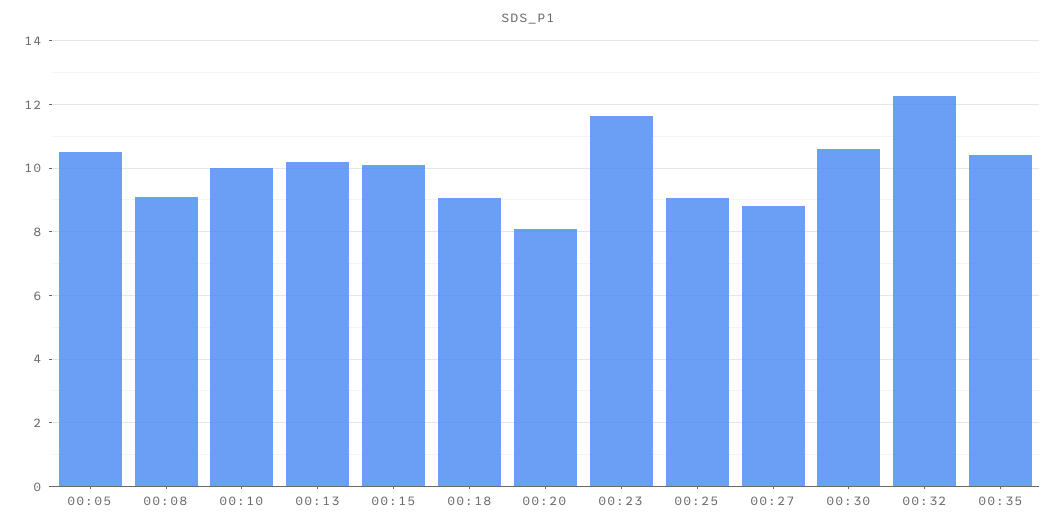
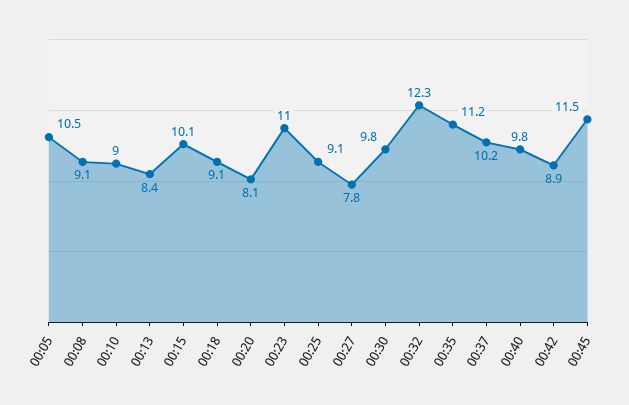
00:10: 10 -> 9
00:13: 10.2 -> 8.4
00:23: 11.6 -> 11
00:27: 8.8 -> 7.8
00:30: 10.6 -> 9.8
00:35: 10.4 -> 11.2
00:37: none -> 10.2
00:40: none -> 9.8
00:42: none -> 8.9
00:45: none -> 11.5

